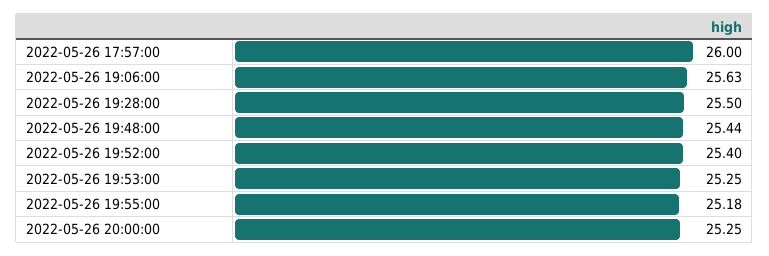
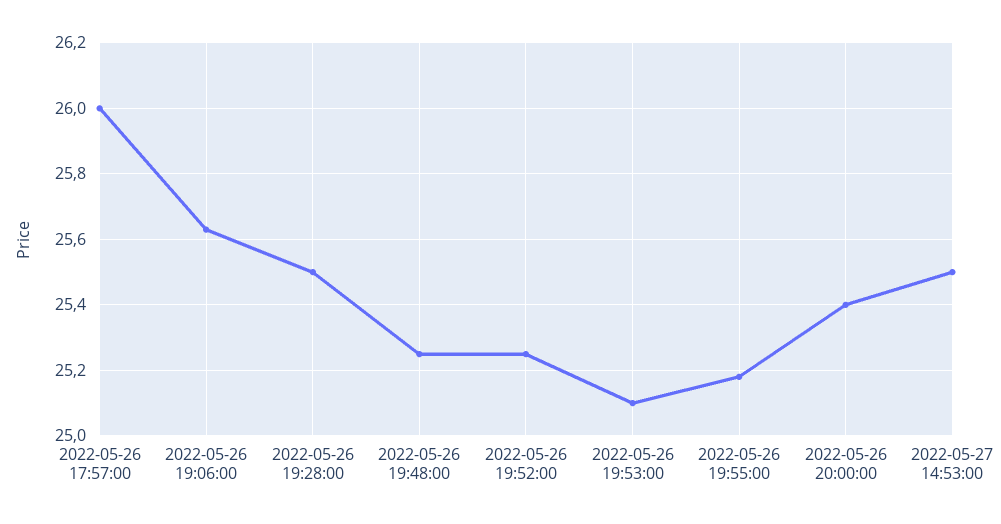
2022-05-26 19:48:00: 25.44 -> 25.25
2022-05-26 19:52:00: 25.4 -> 25.25
2022-05-26 19:53:00: 25.25 -> 25.1
2022-05-26 20:00:00: 25.25 -> 25.4
2022-05-27 14:53:00: none -> 25.5

